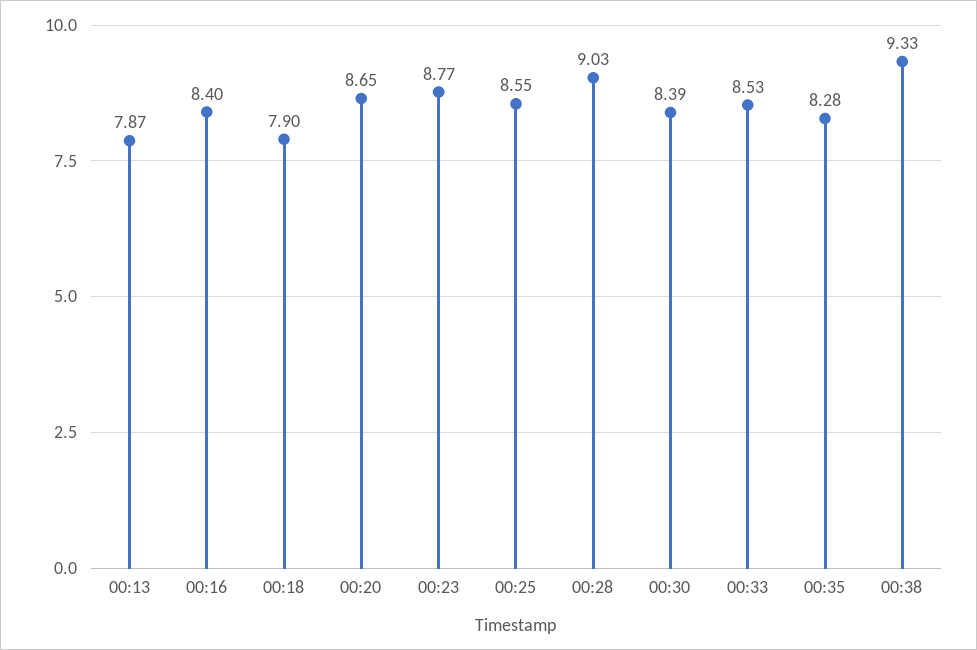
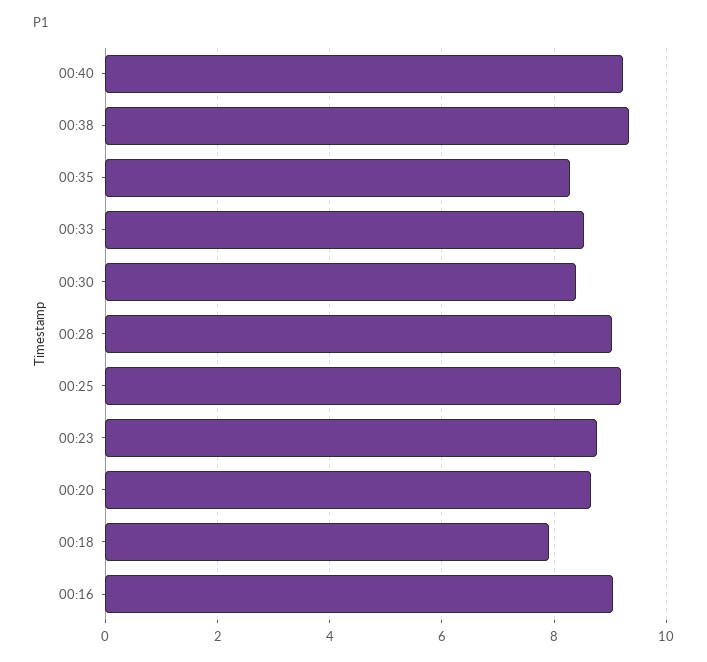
00:13: 7.87 -> none
00:16: 8.4 -> 9
00:25: 8.55 -> 9.2
00:40: none -> 9.2

